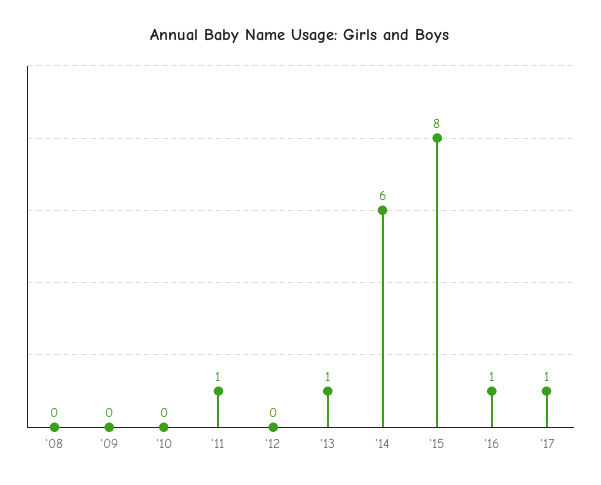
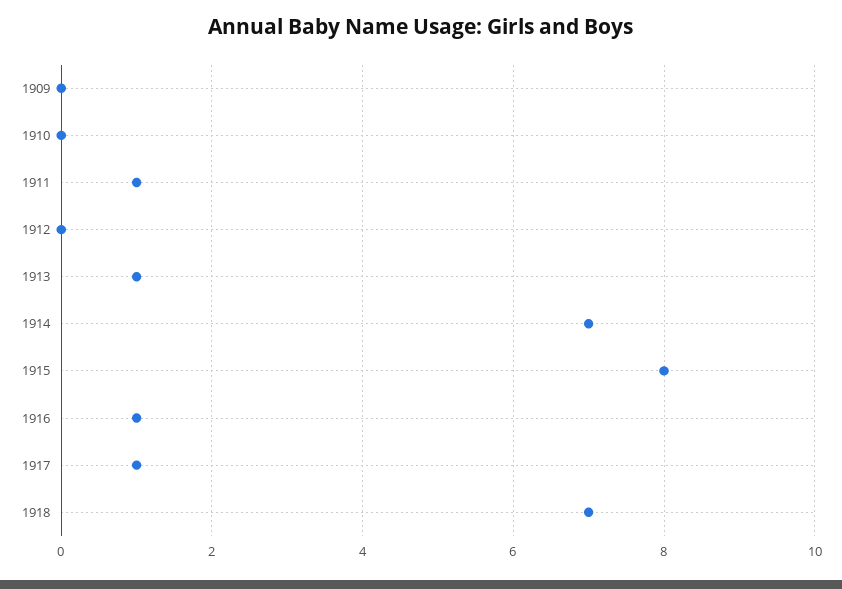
'08: 0 -> none
'14: 6 -> 7
1918: none -> 7

